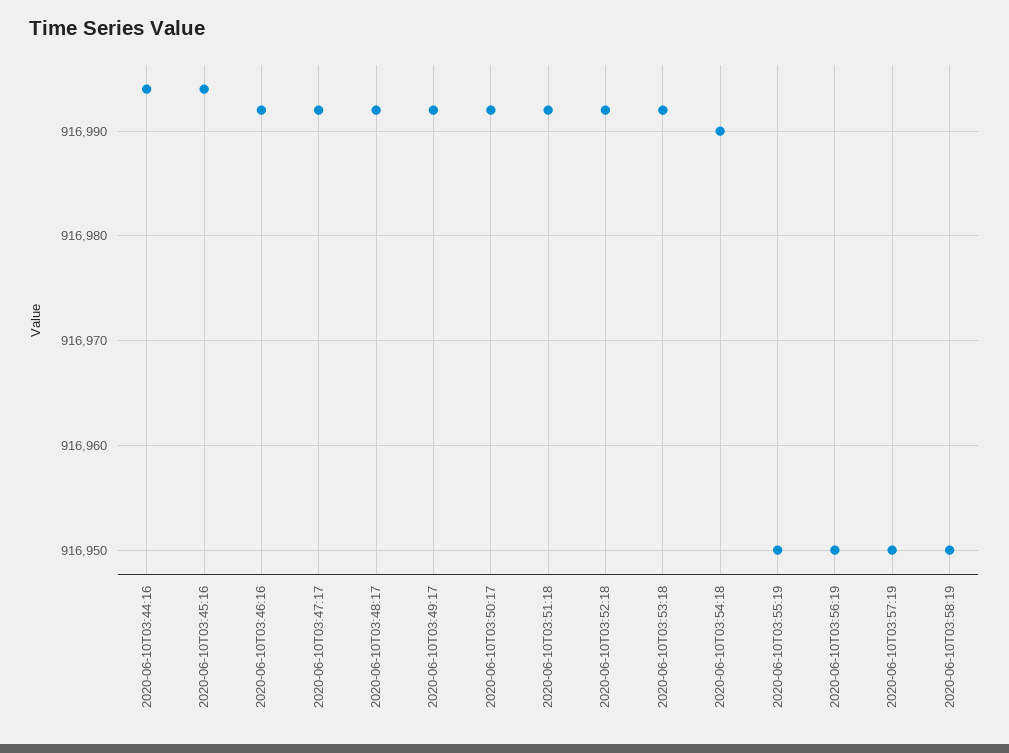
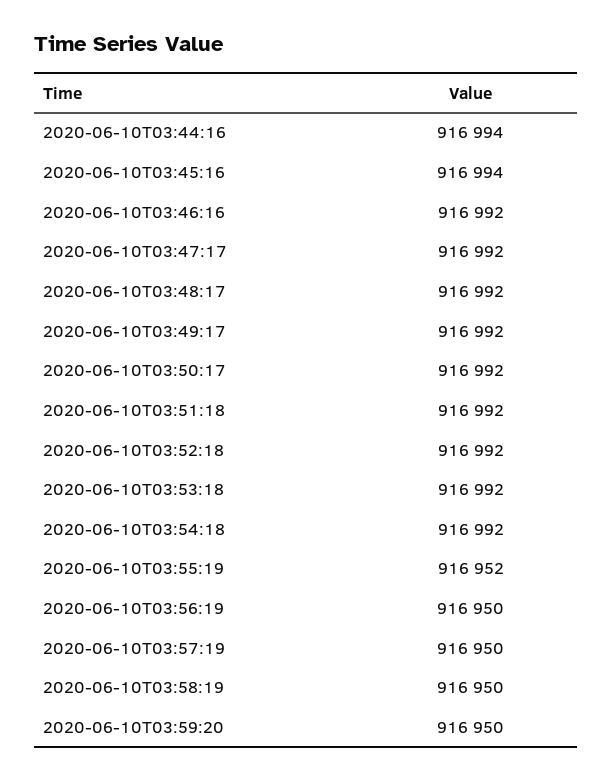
2020-06-10T03:54:18: 916990 -> 916992
2020-06-10T03:55:19: 916950 -> 916952
2020-06-10T03:59:20: none -> 916950

